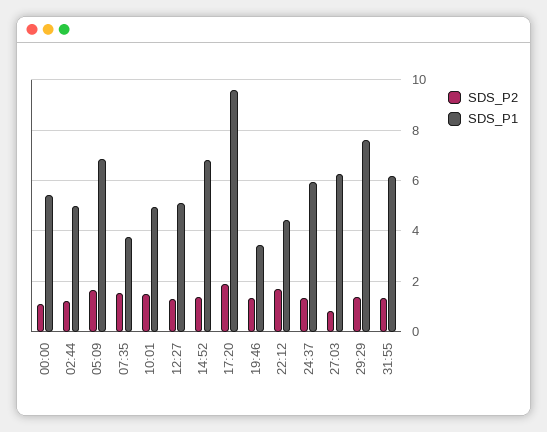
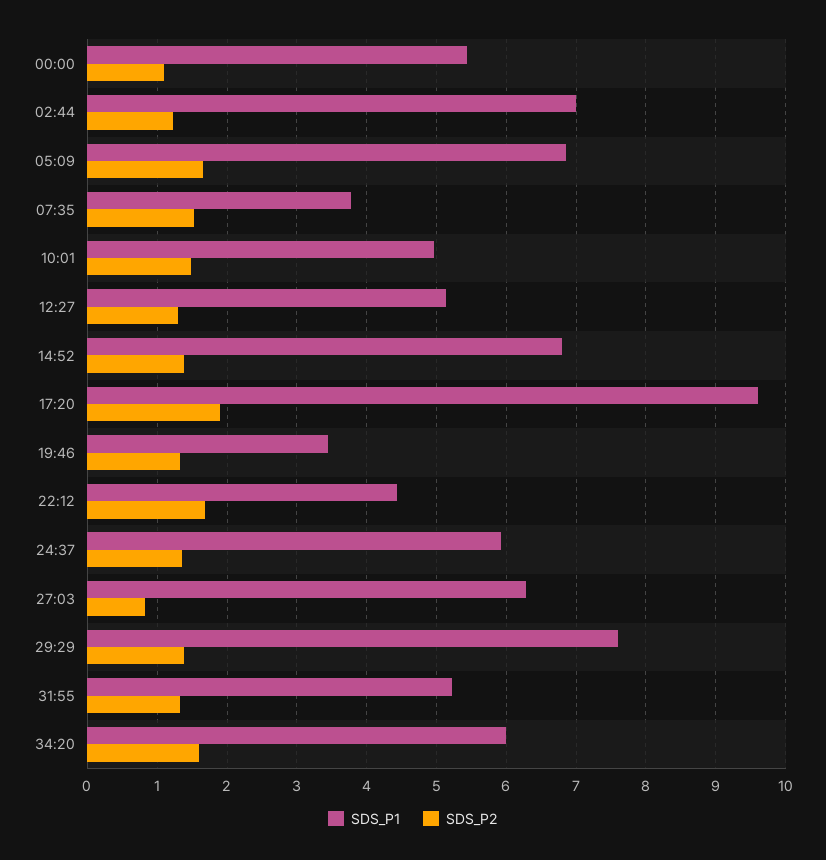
SDS_P1, 02:44: 5 -> 7
SDS_P1, 31:55: 6.25 -> 5.2
SDS_P1, 34:20: none -> 6
SDS_P2, 34:20: none -> 1.6

